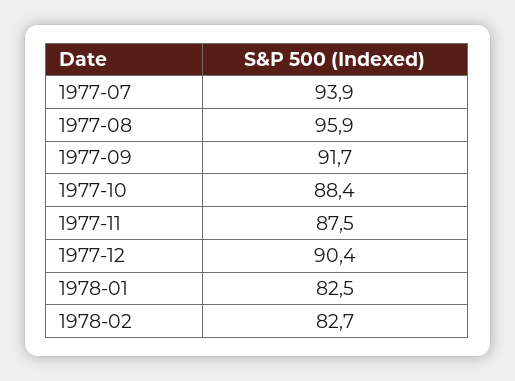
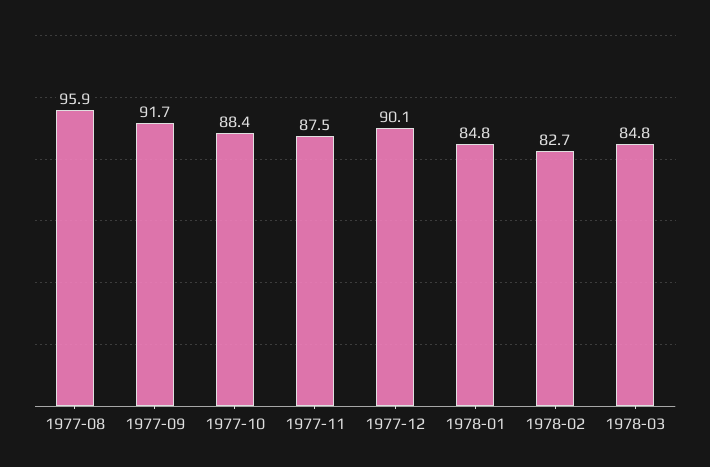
1977-07: 93.9 -> none
1977-12: 90.4 -> 90.1
1978-01: 82.5 -> 84.8
1978-03: none -> 84.8

